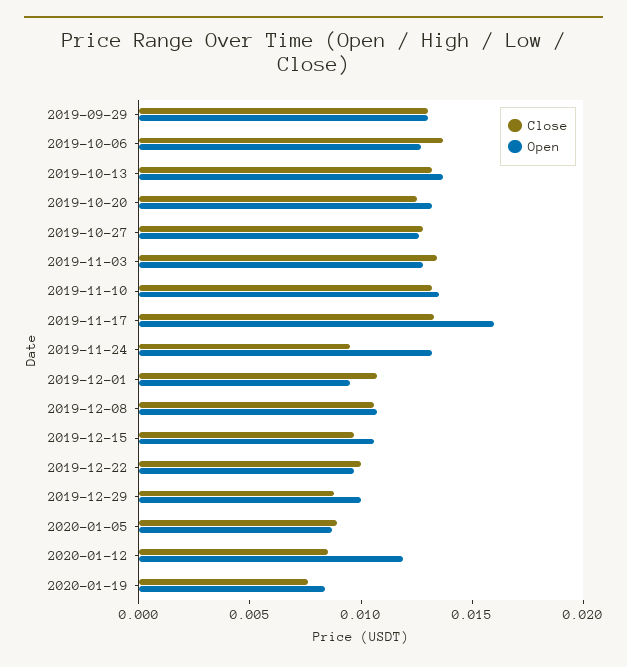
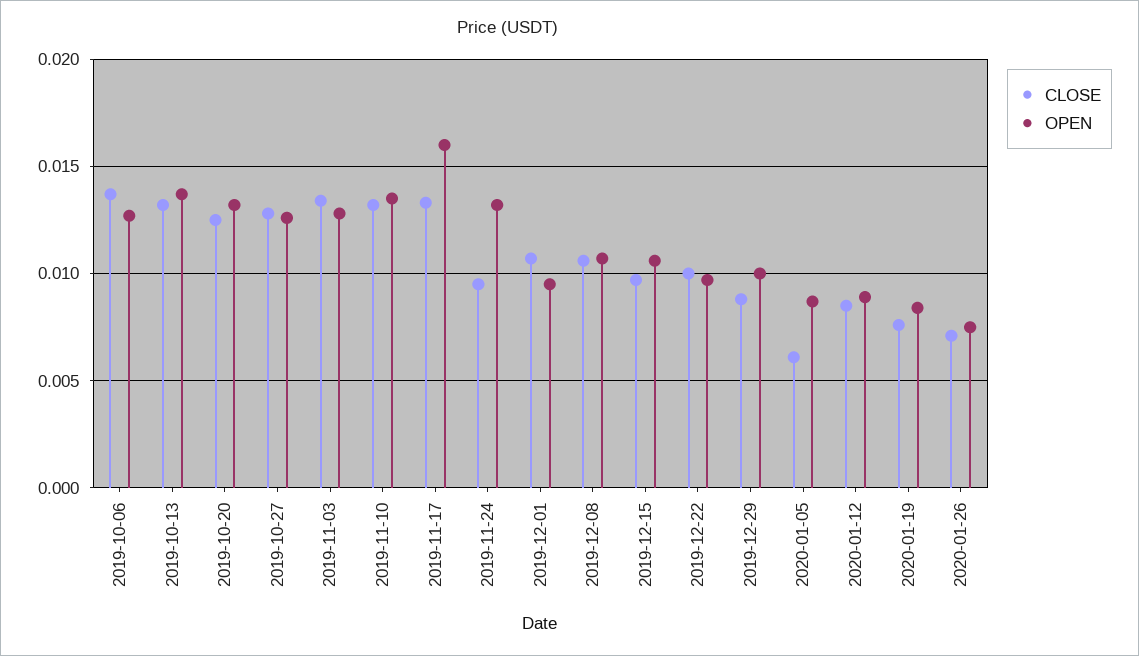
Close, 2019-09-29: 0.013 -> none
Open, 2019-09-29: 0.013 -> none
Close, 2020-01-05: 0.009 -> 0.006
Open, 2020-01-12: 0.012 -> 0.009
Close, 2020-01-26: none -> 0.007
Open, 2020-01-26: none -> 0.0075

